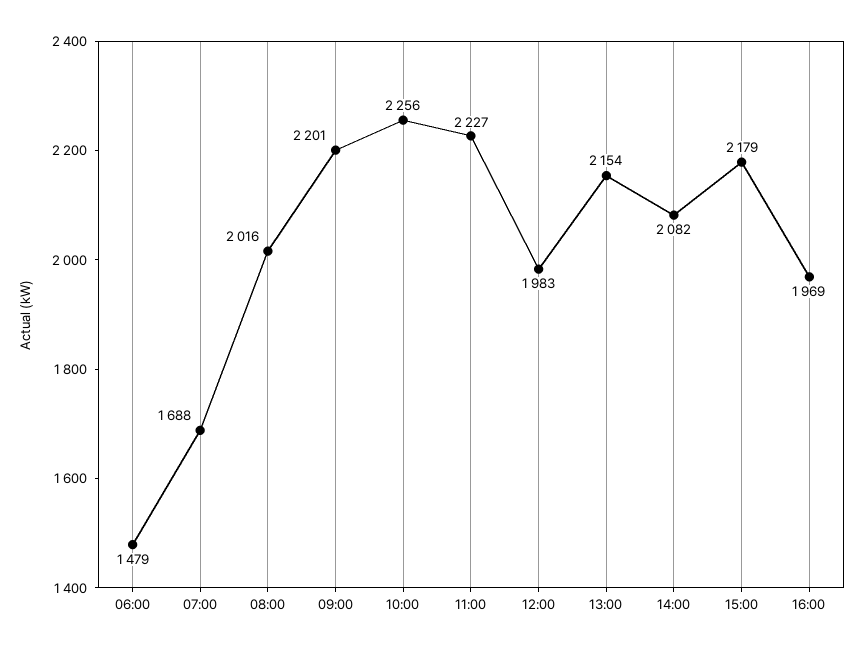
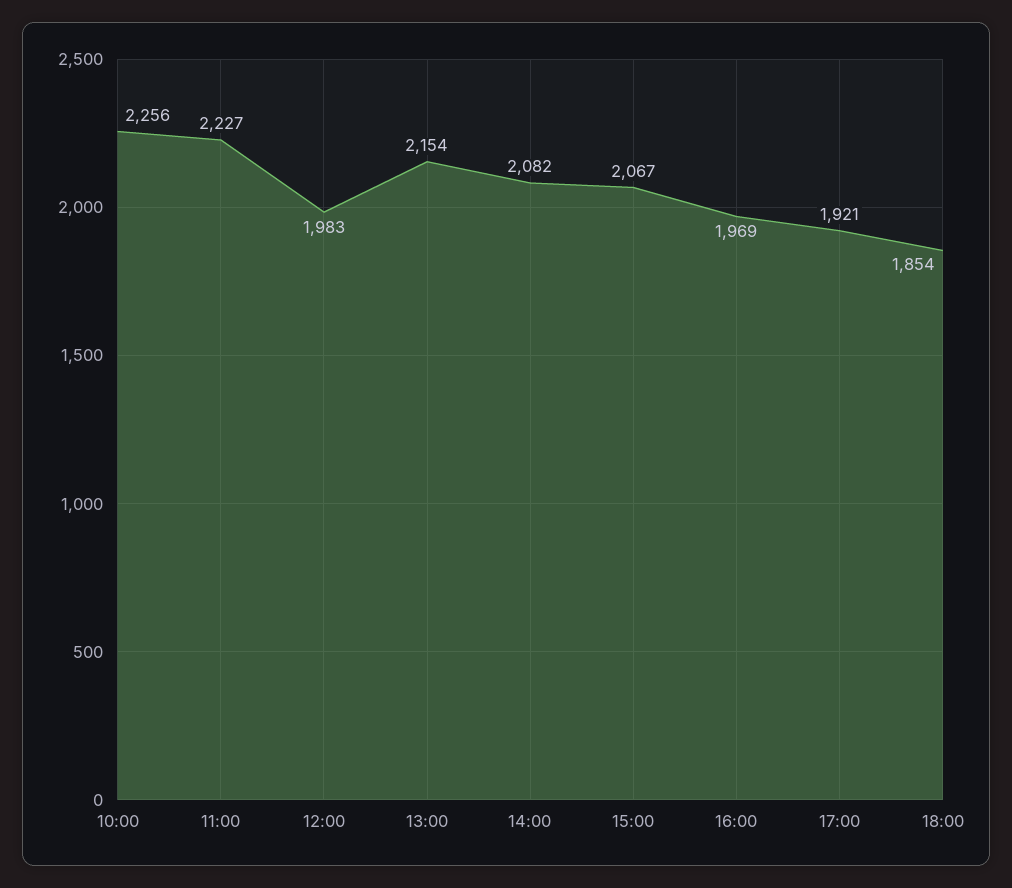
06:00: 1479 -> none
07:00: 1688 -> none
08:00: 2016 -> none
09:00: 2201 -> none
15:00: 2179 -> 2067
17:00: none -> 1921
18:00: none -> 1854

